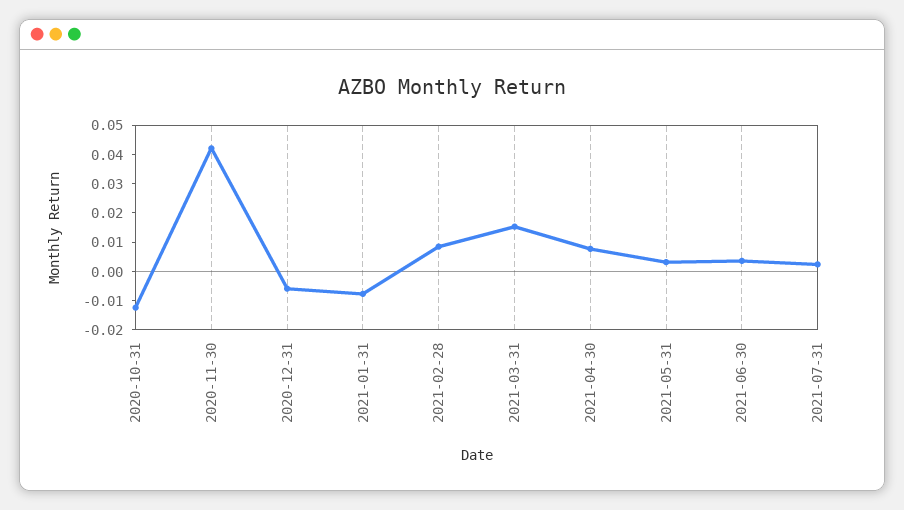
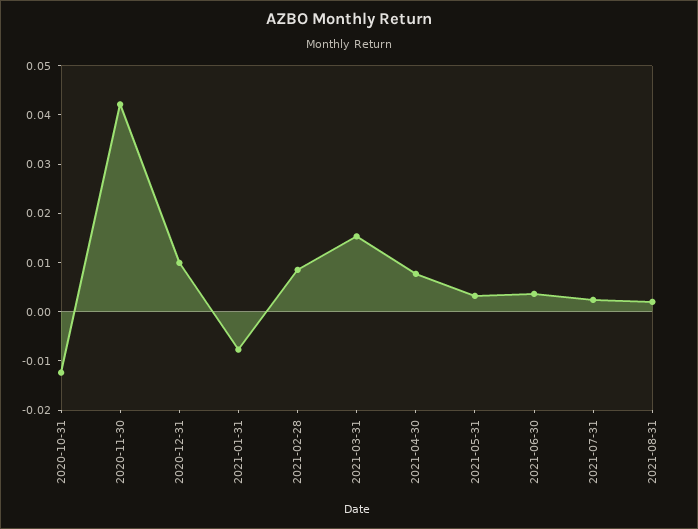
2020-12-31: -0.005 -> 0.01
2021-08-31: none -> 0.002

